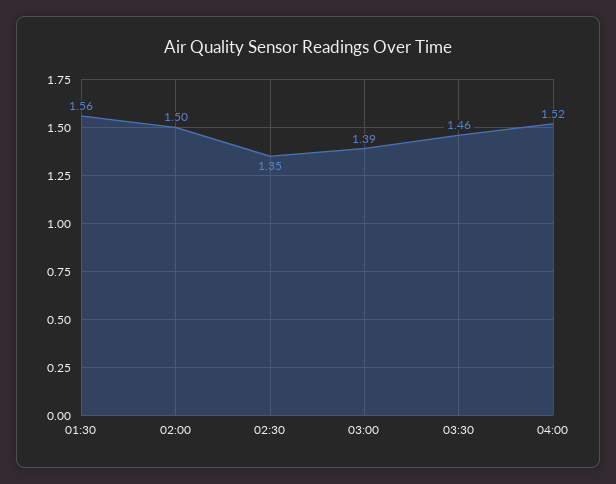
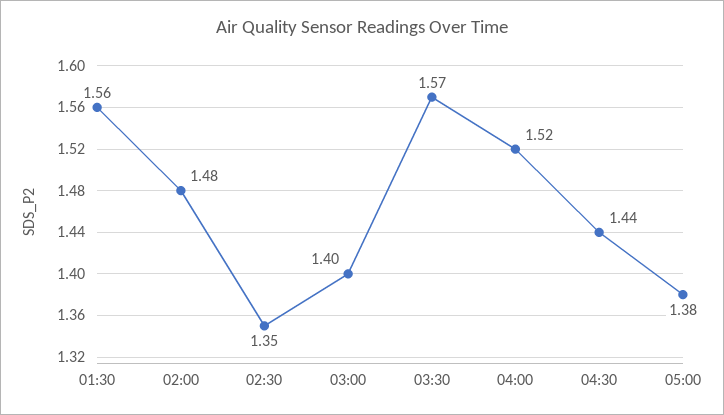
02:00: 1.5 -> 1.48
03:00: 1.39 -> 1.4
03:30: 1.46 -> 1.57
04:30: none -> 1.44
05:00: none -> 1.38

